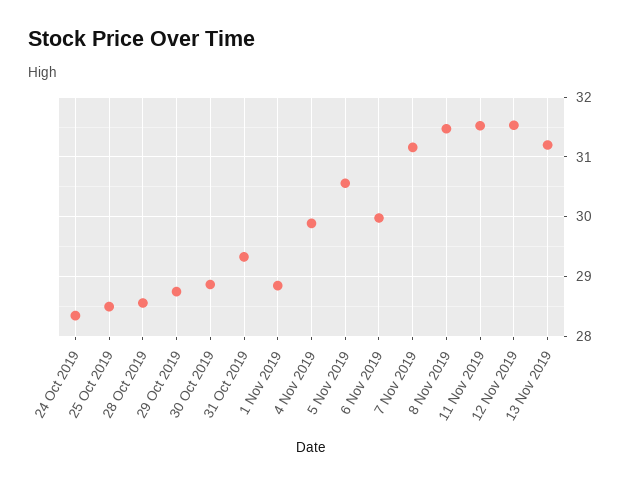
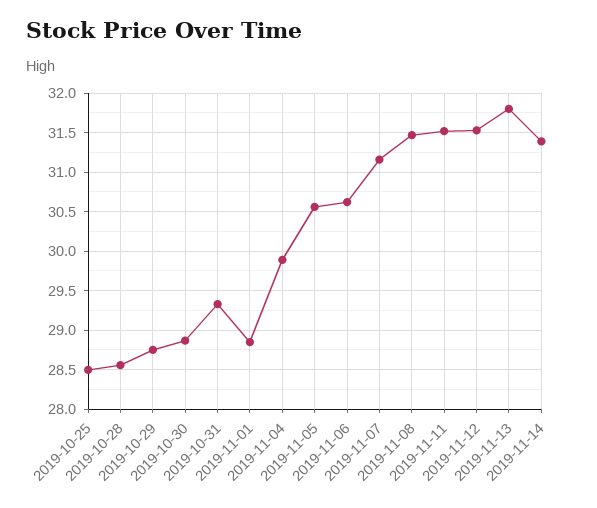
24 Oct 2019: 28.4 -> none
6 Nov 2019: 30 -> 30.6
13 Nov 2019: 31.2 -> 31.8
2019-11-14: none -> 31.4

